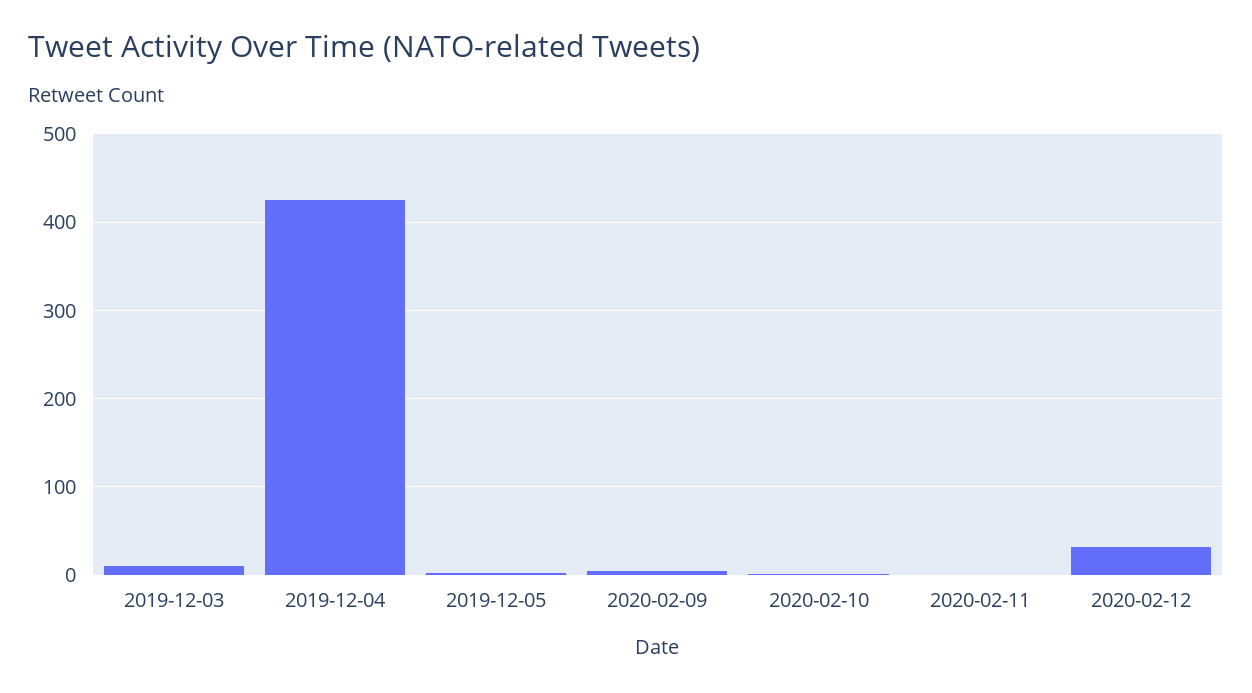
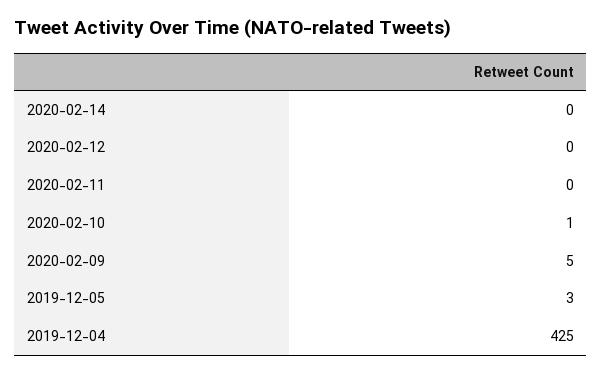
2019-12-03: 10 -> none
2020-02-12: 30 -> 0
2020-02-14: none -> 0

